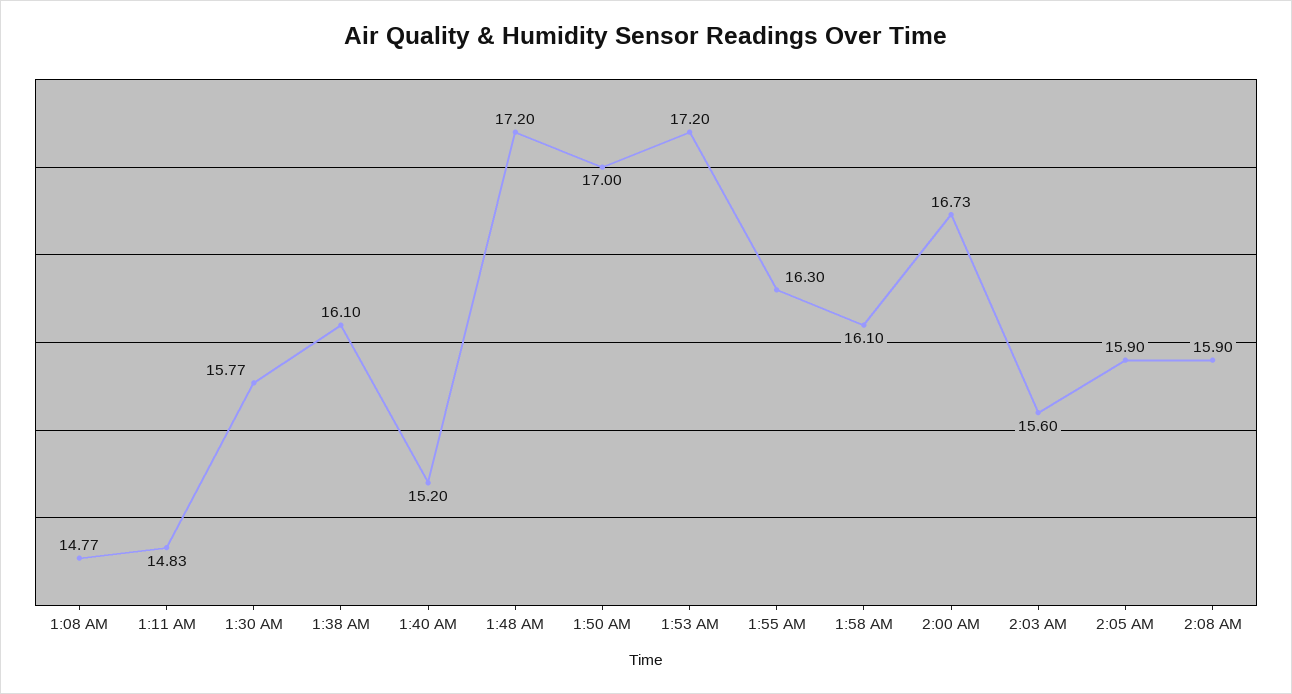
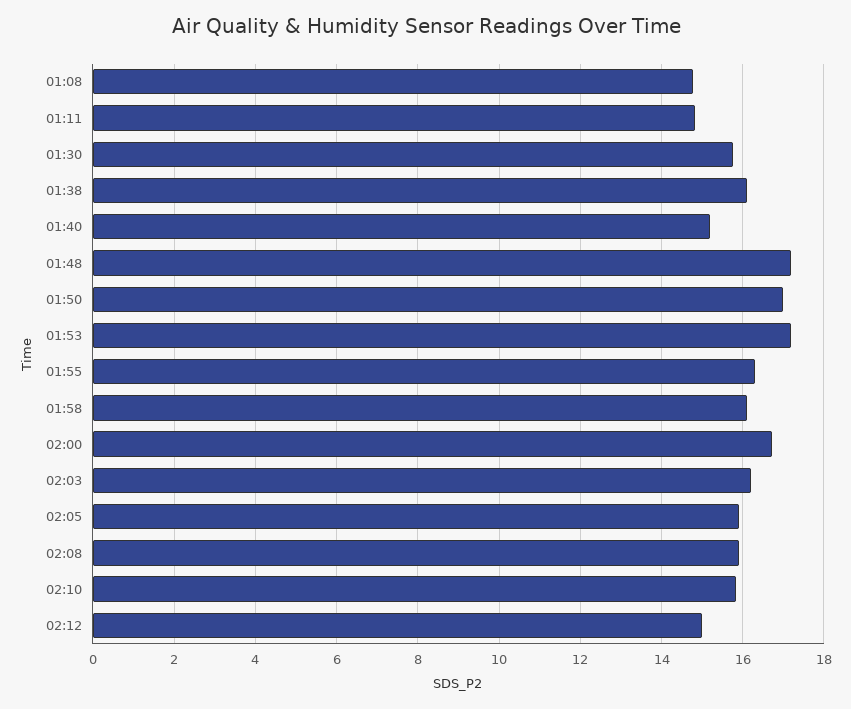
2:03 AM: 15.6 -> 16.2
02:10: none -> 15.8
02:12: none -> 15

